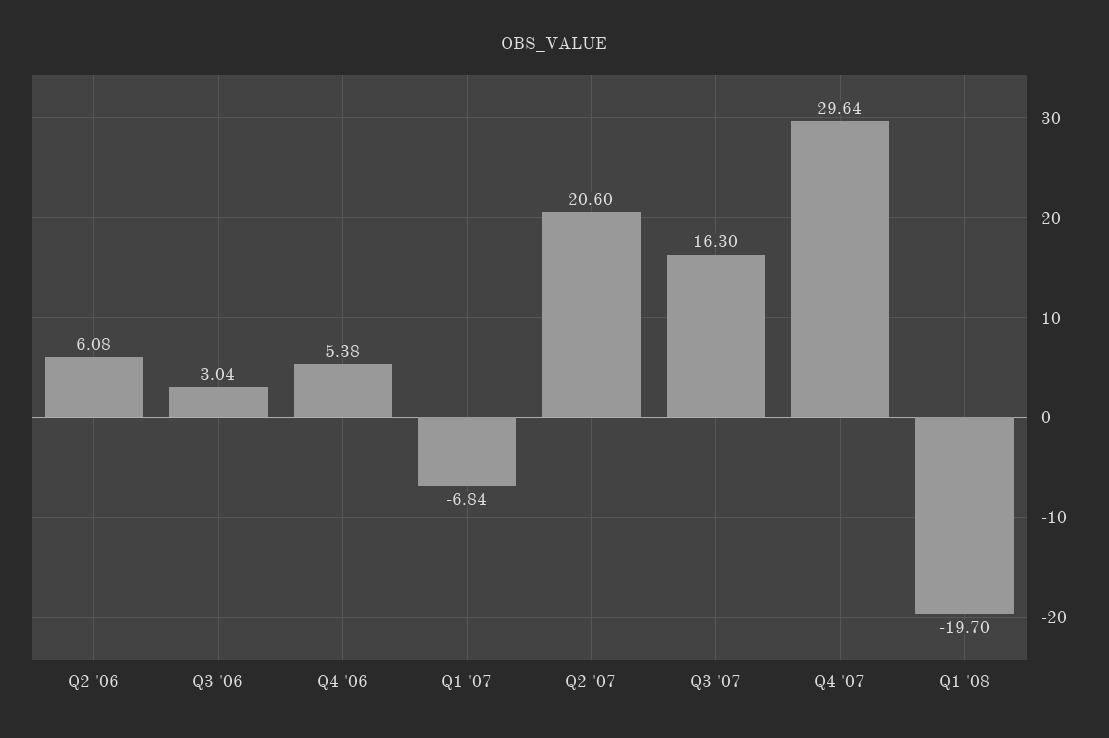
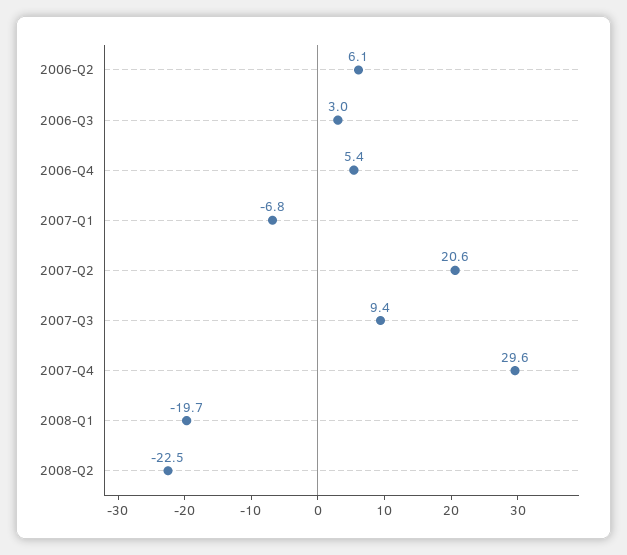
Q3 '07: 16.3 -> 9.4
2008-Q2: none -> -22.5

